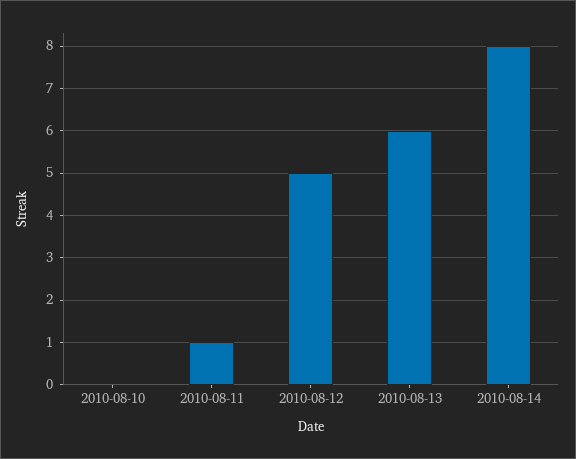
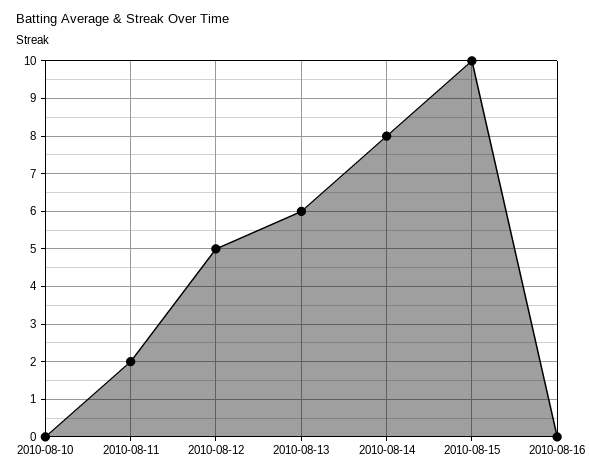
2010-08-11: 1 -> 2
2010-08-15: none -> 10
2010-08-16: none -> 0

